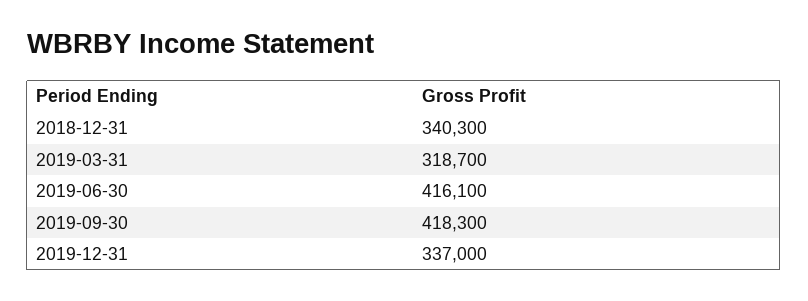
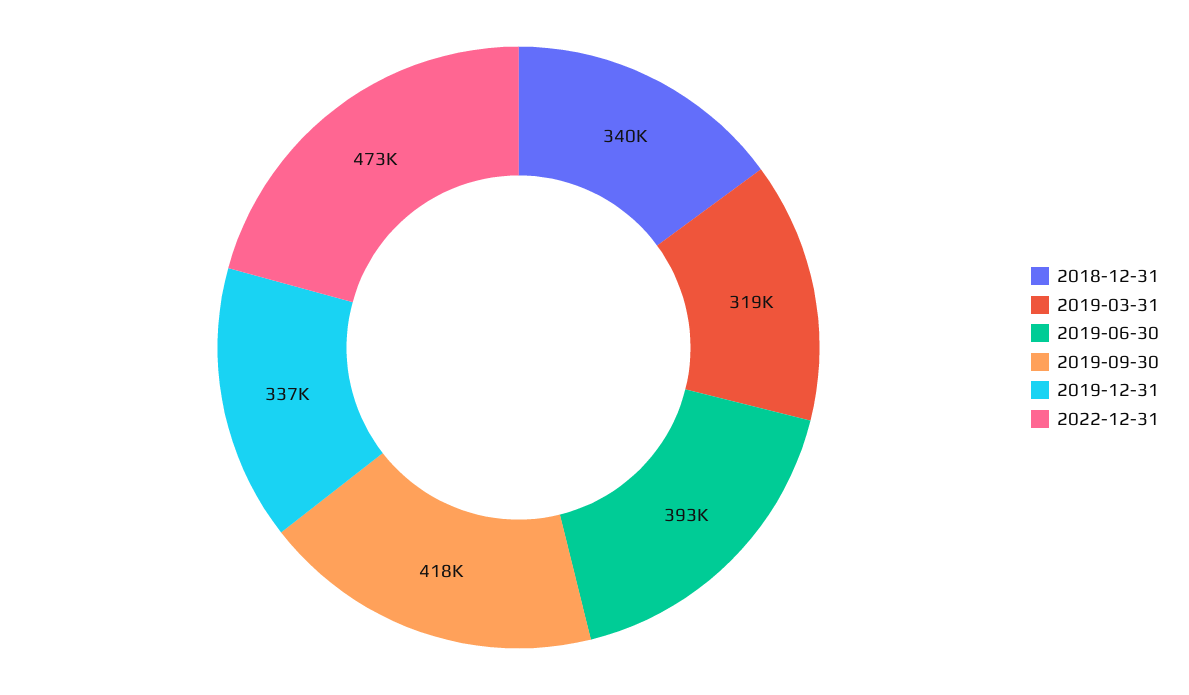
2019-06-30: 416100 -> 393000
2022-12-31: none -> 473000

